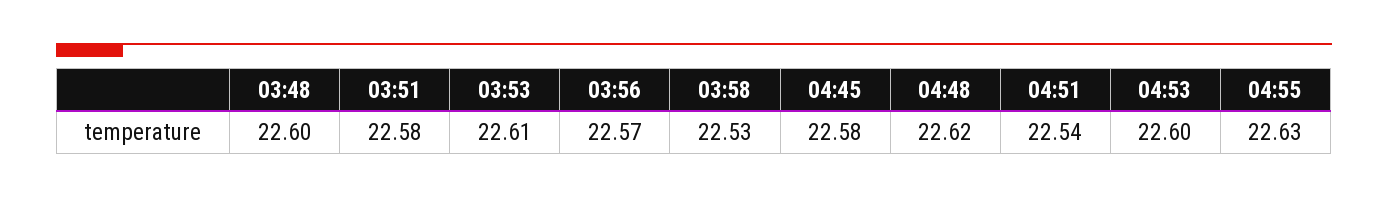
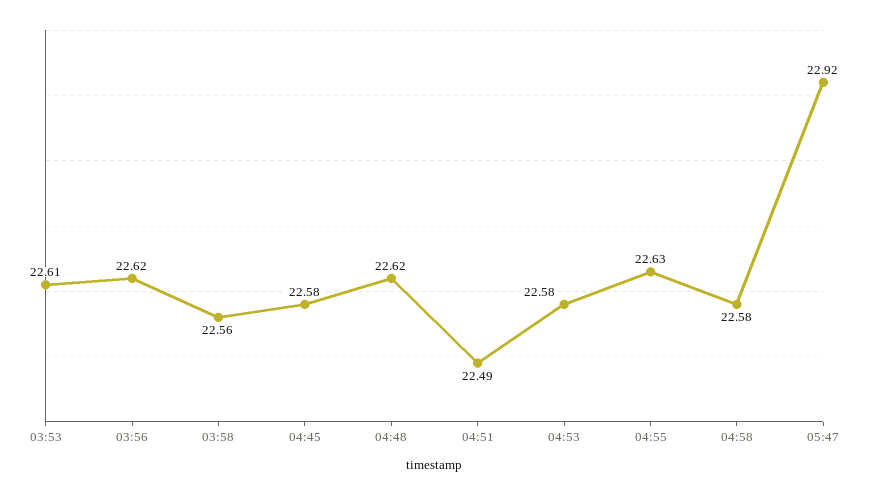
03:48: 22.6 -> none
03:51: 22.58 -> none
03:56: 22.57 -> 22.62
03:58: 22.53 -> 22.56
04:51: 22.54 -> 22.49
04:53: 22.6 -> 22.58
04:58: none -> 22.58
05:47: none -> 22.92

